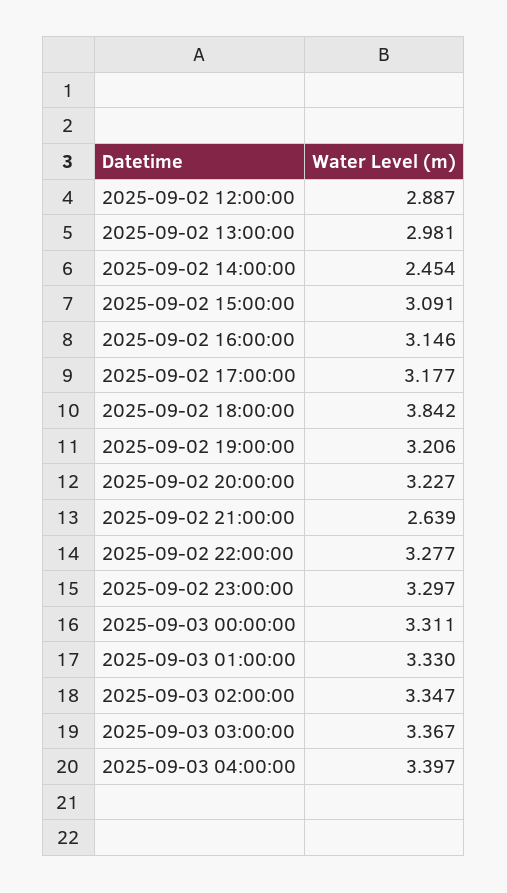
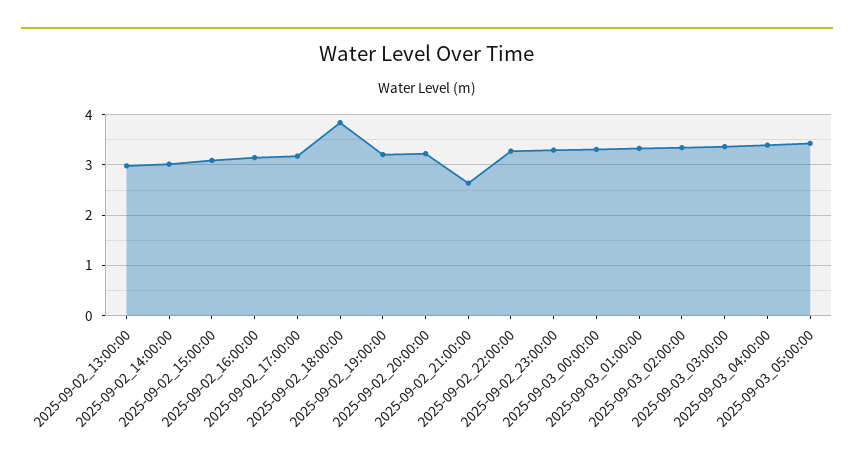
2025-09-02 12:00:00: 2.887 -> none
2025-09-02 14:00:00: 2.454 -> 3
2025-09-03_05:00:00: none -> 3.4

